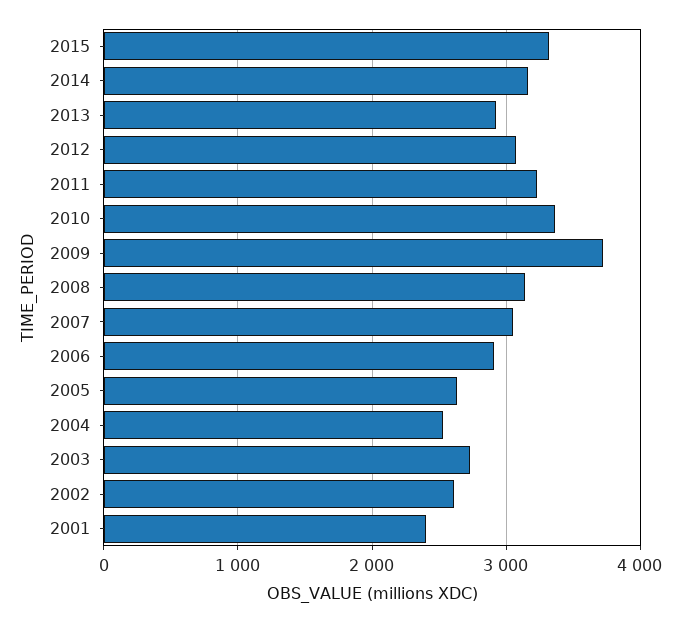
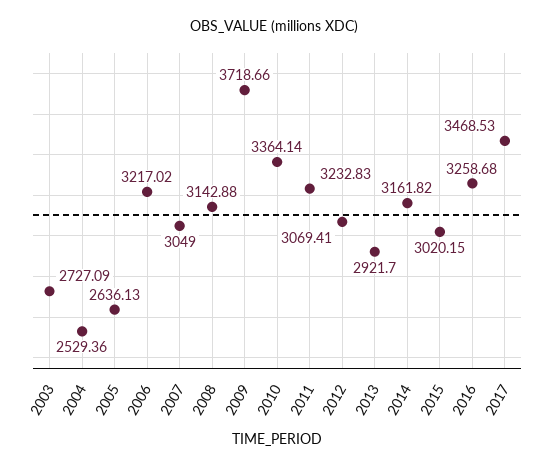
2015: 3300 -> 3020.15
2006: 2900 -> 3217.02
2002: 2600 -> none
2001: 2400 -> none
2016: none -> 3258.68
2017: none -> 3468.53

